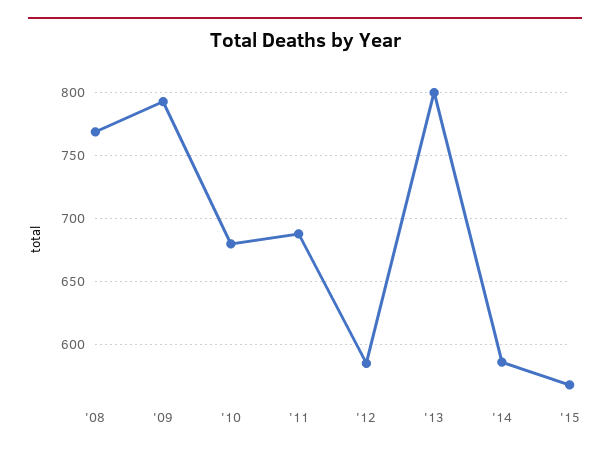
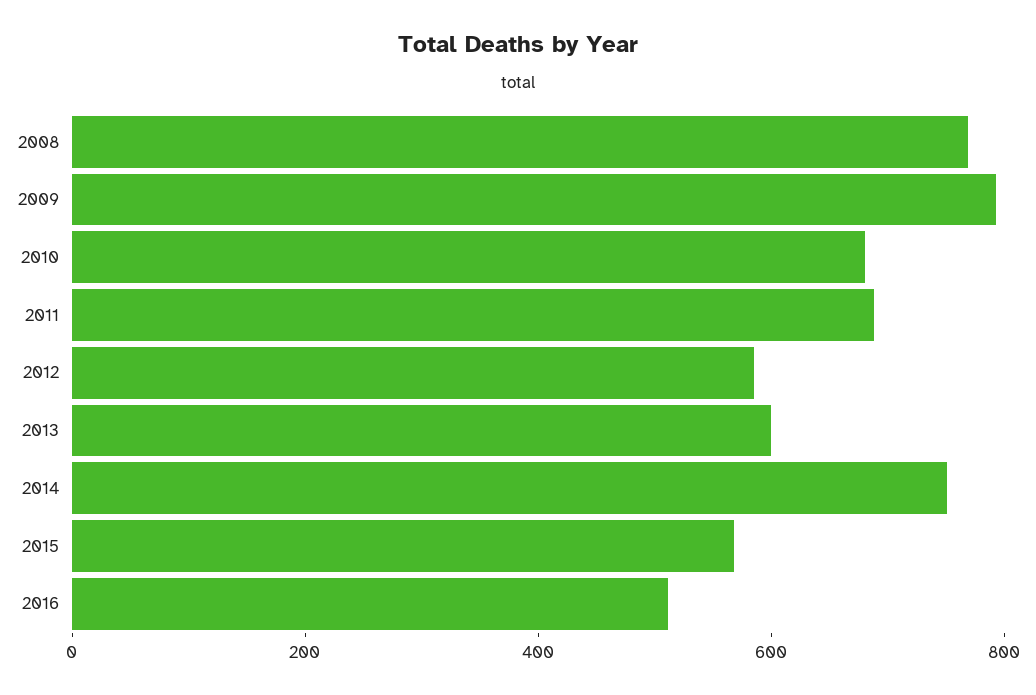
'13: 800 -> 600
'14: 585 -> 750
2016: none -> 500

